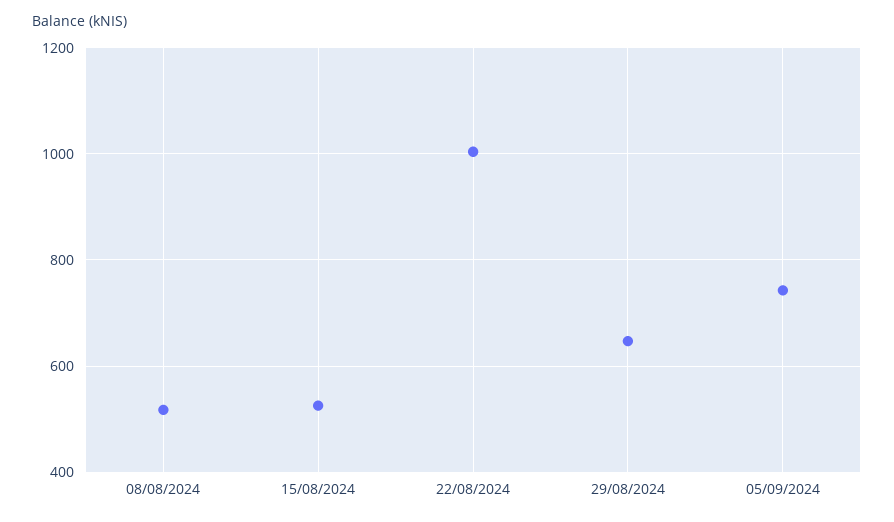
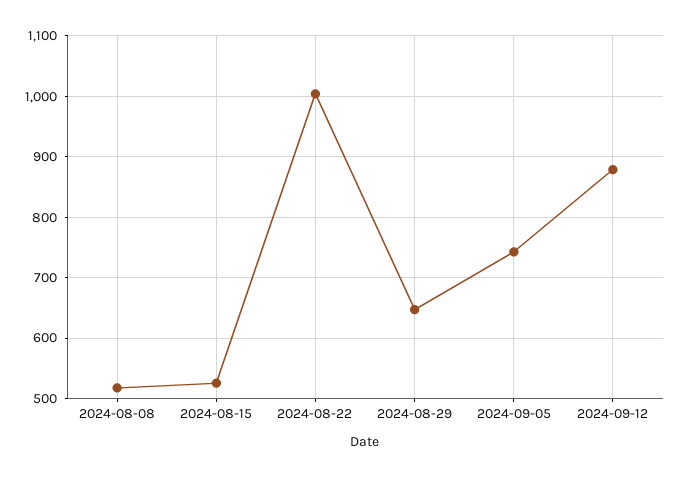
2024-09-12: none -> 880

